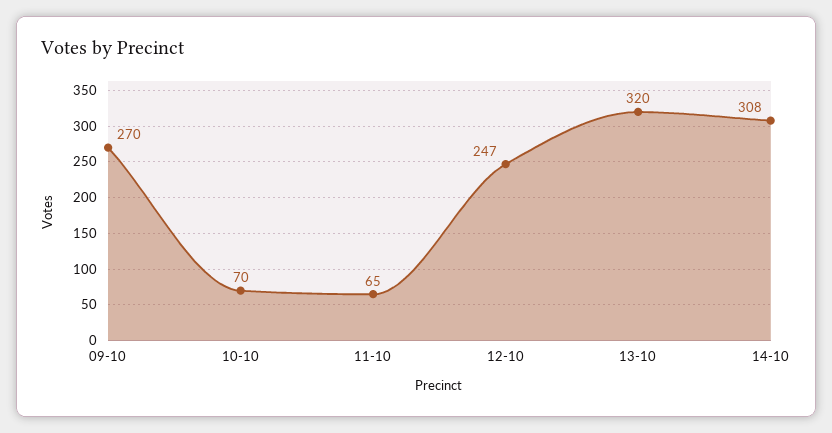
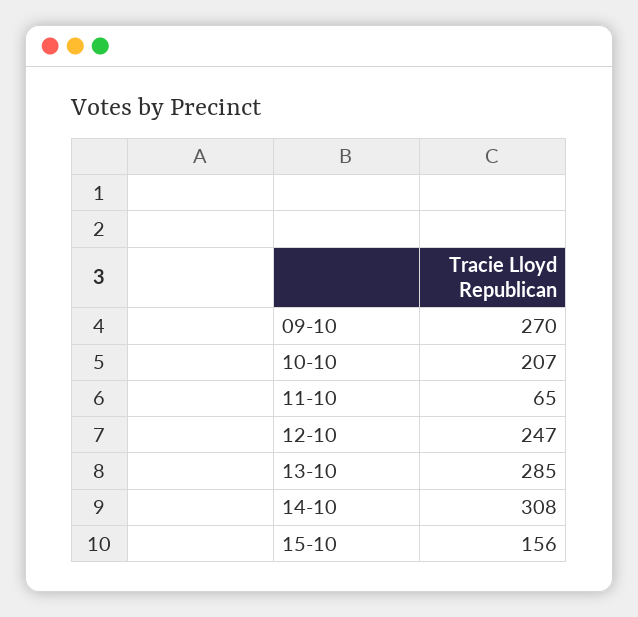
10-10: 70 -> 207
13-10: 320 -> 285
15-10: none -> 156

